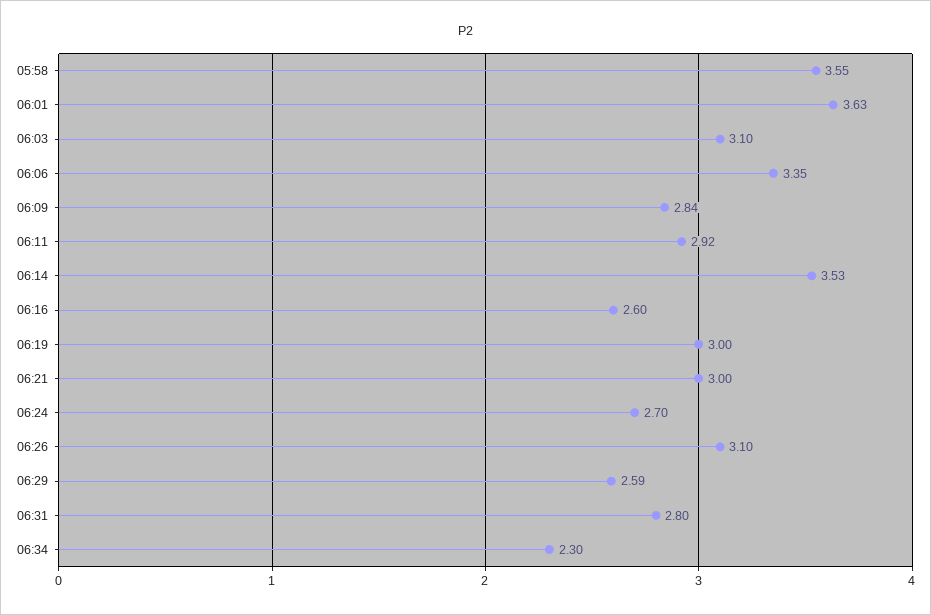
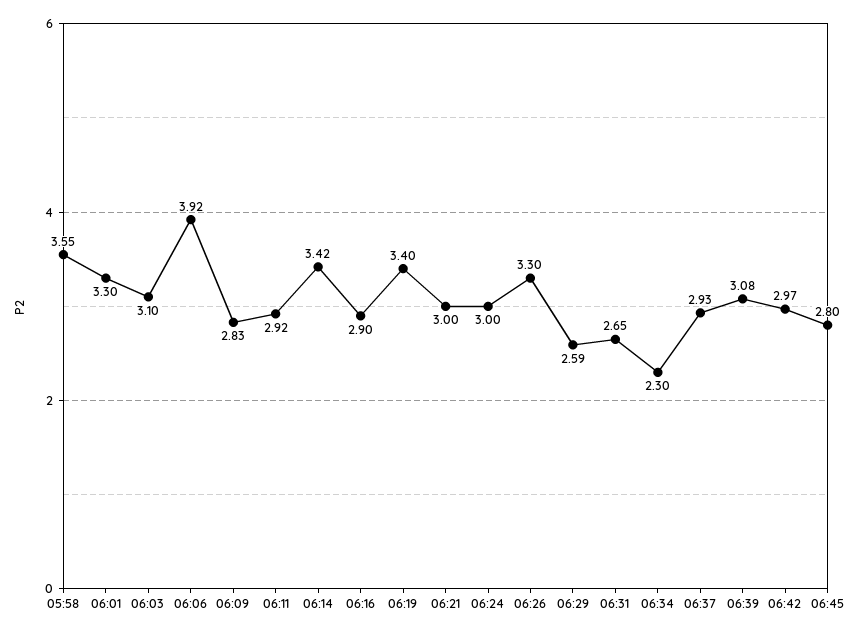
06:01: 3.63 -> 3.3
06:06: 3.35 -> 3.92
06:09: 2.84 -> 2.83
06:14: 3.53 -> 3.42
06:16: 2.6 -> 2.9
06:19: 3 -> 3.4
06:24: 2.7 -> 3
06:26: 3.1 -> 3.3
06:31: 2.8 -> 2.65
06:37: none -> 2.93
06:39: none -> 3.08
06:42: none -> 2.97
06:45: none -> 2.8

